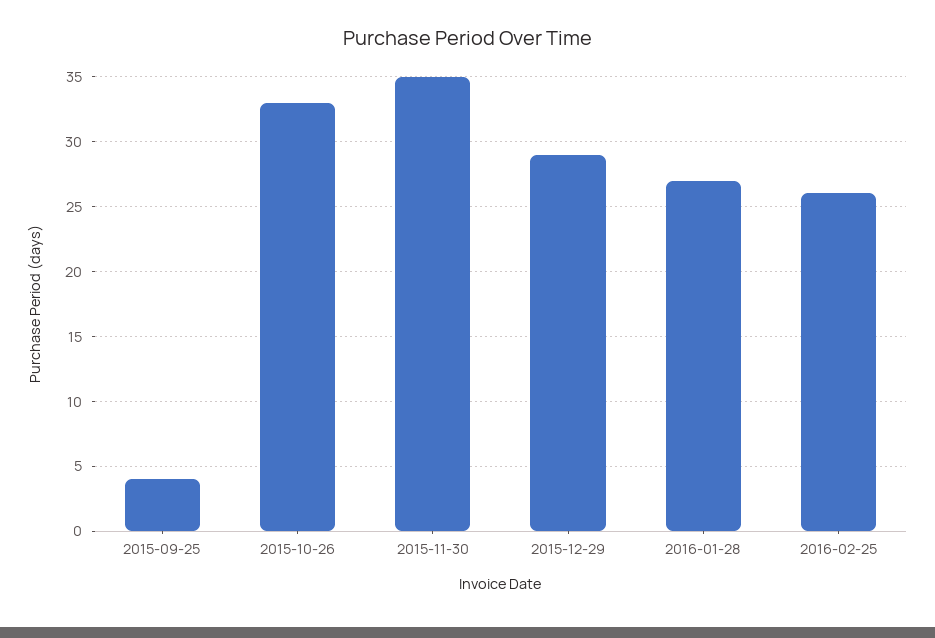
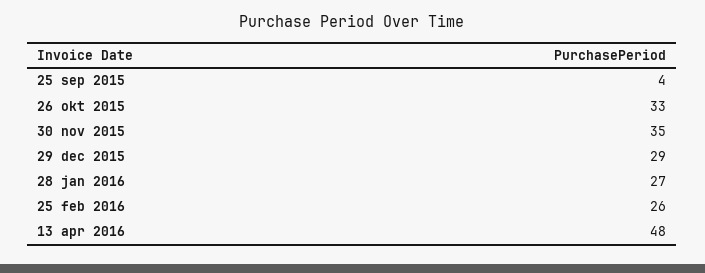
13 apr 2016: none -> 48

